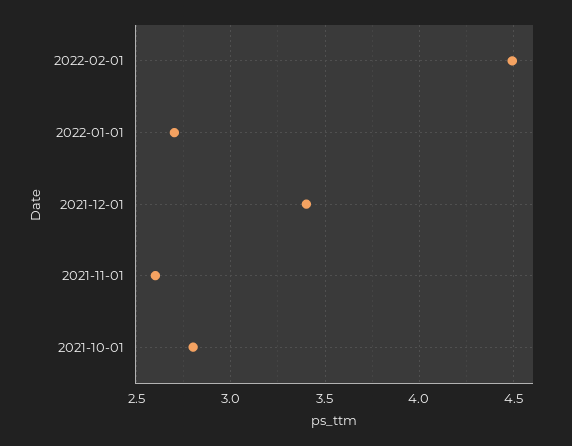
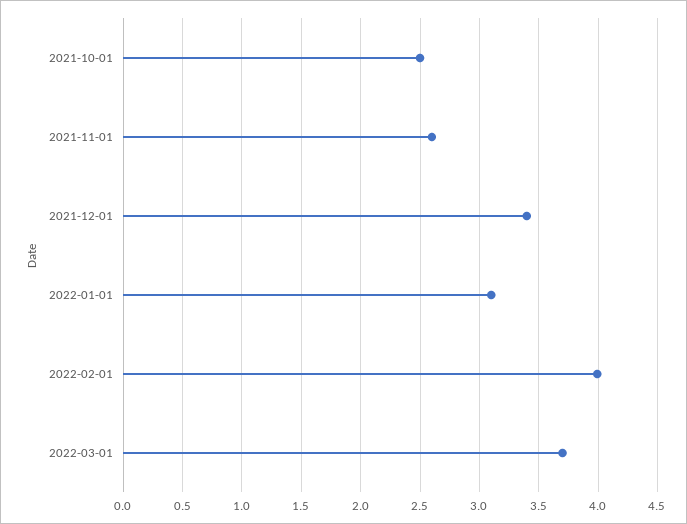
2022-02-01: 4.5 -> 4
2022-01-01: 2.7 -> 3.1
2021-10-01: 2.8 -> 2.5
2022-03-01: none -> 3.7

